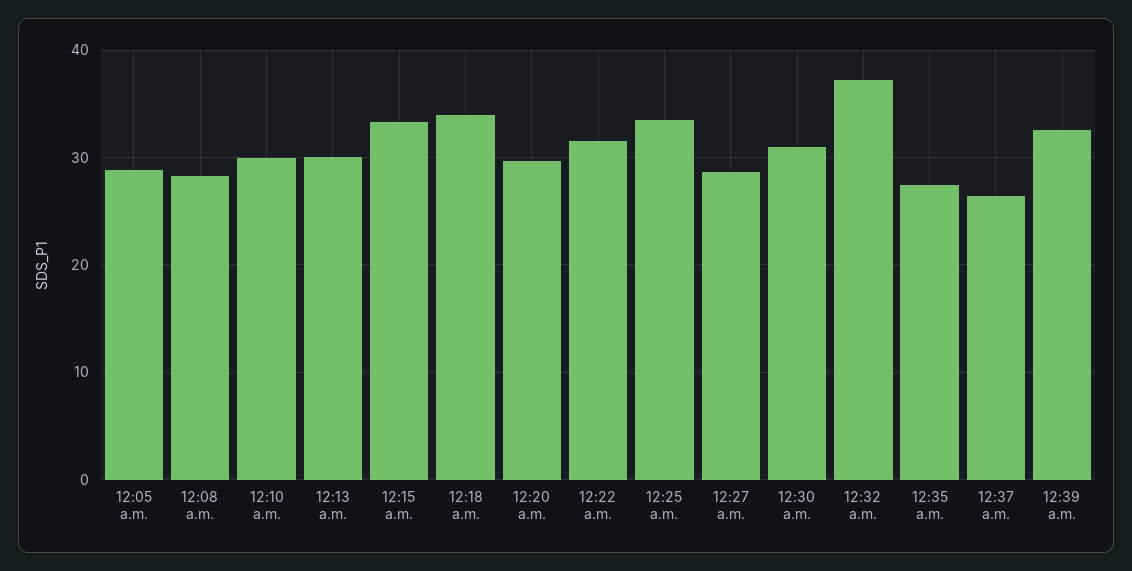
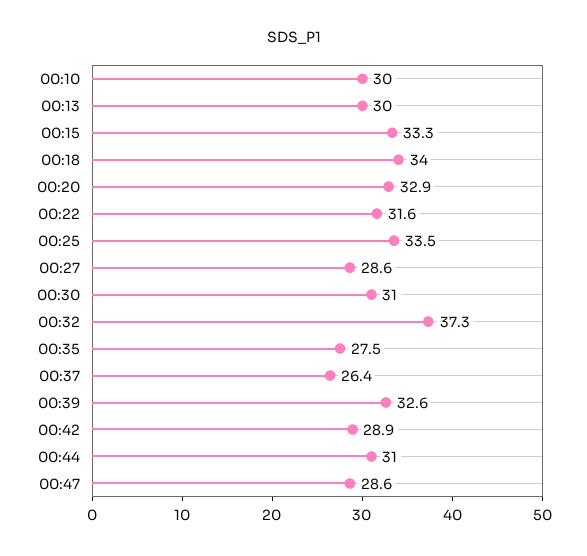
12:05 a.m.: 29 -> none
12:08 a.m.: 28 -> none
12:20 a.m.: 30 -> 32.9
00:42: none -> 28.9
00:44: none -> 31
00:47: none -> 28.6

